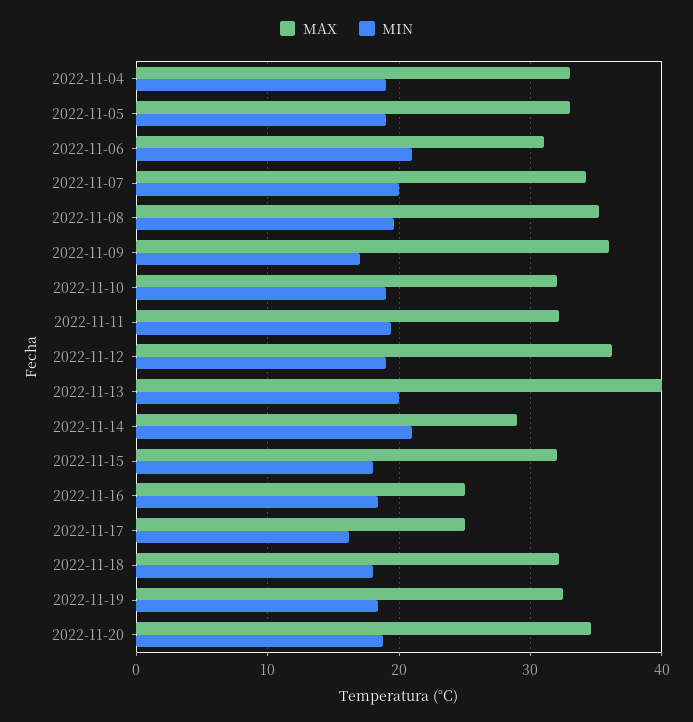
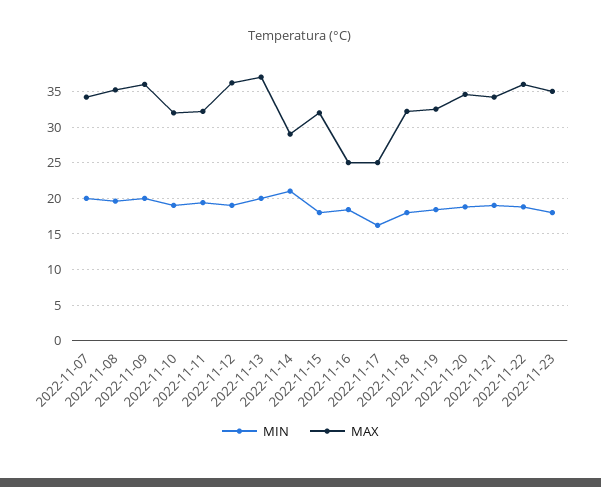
MAX, 2022-11-04: 33 -> none
MIN, 2022-11-04: 19 -> none
MAX, 2022-11-05: 33 -> none
MIN, 2022-11-05: 19 -> none
MAX, 2022-11-06: 31 -> none
MIN, 2022-11-06: 21 -> none
MIN, 2022-11-09: 17 -> 20
MAX, 2022-11-13: 40 -> 37
MIN, 2022-11-21: none -> 19
MAX, 2022-11-21: none -> 34
MIN, 2022-11-22: none -> 19
MAX, 2022-11-22: none -> 36
MIN, 2022-11-23: none -> 18
MAX, 2022-11-23: none -> 35

